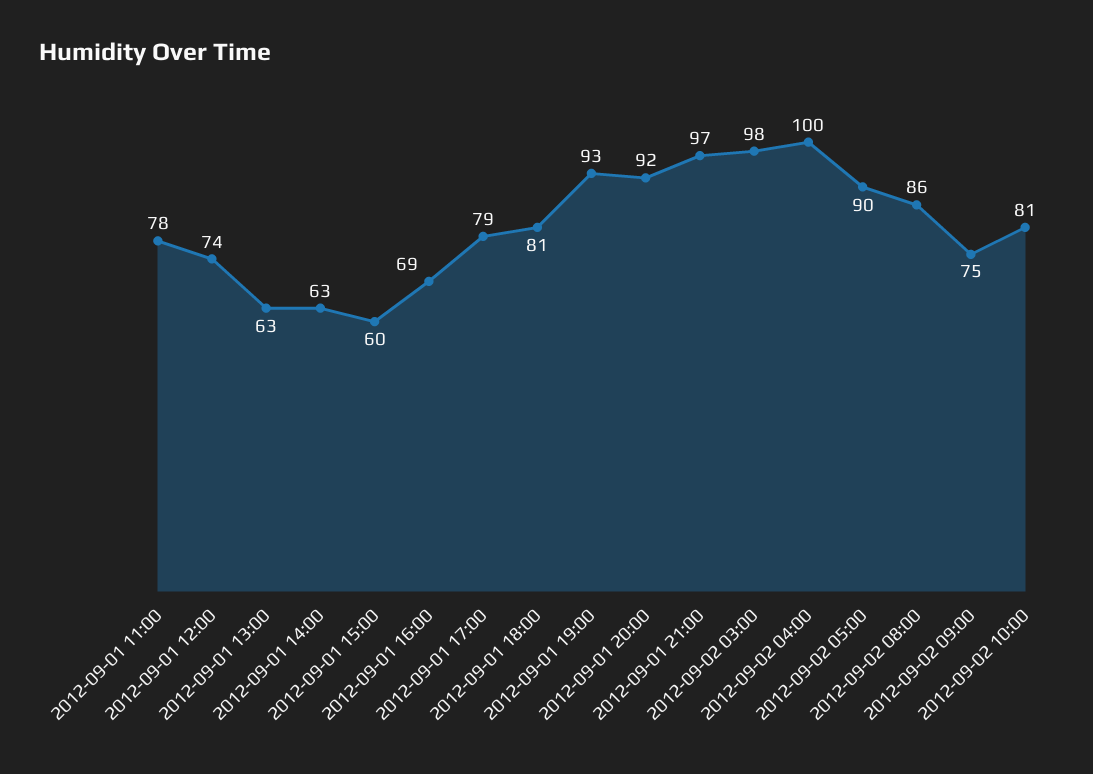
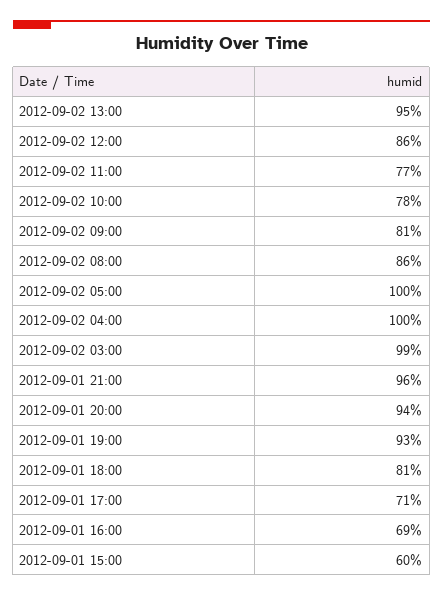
2012-09-01 11:00: 78 -> none
2012-09-01 12:00: 74 -> none
2012-09-01 13:00: 63 -> none
2012-09-01 14:00: 63 -> none
2012-09-01 17:00: 79 -> 71
2012-09-01 20:00: 92 -> 94
2012-09-01 21:00: 97 -> 96
2012-09-02 03:00: 98 -> 99
2012-09-02 05:00: 90 -> 100
2012-09-02 09:00: 75 -> 81
2012-09-02 10:00: 81 -> 78
2012-09-02 13:00: none -> 95
2012-09-02 12:00: none -> 86
2012-09-02 11:00: none -> 77

